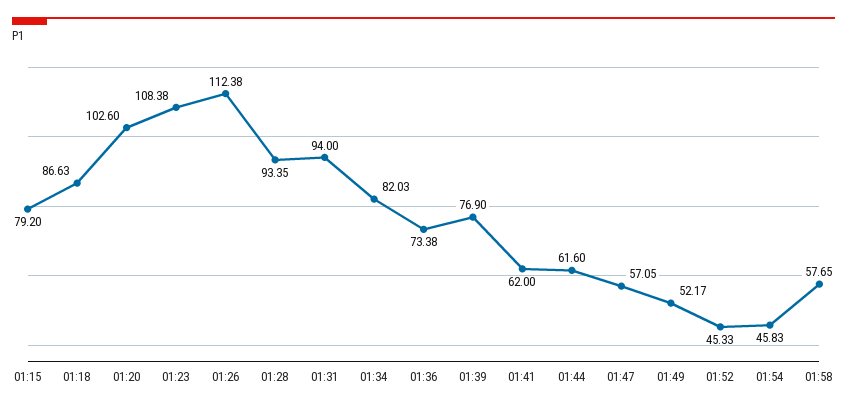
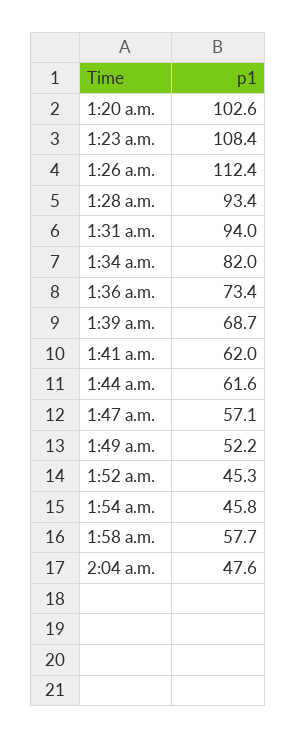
01:15: 79.2 -> none
01:18: 86.63 -> none
01:39: 76.9 -> 68.7
2:04 a.m.: none -> 47.6

